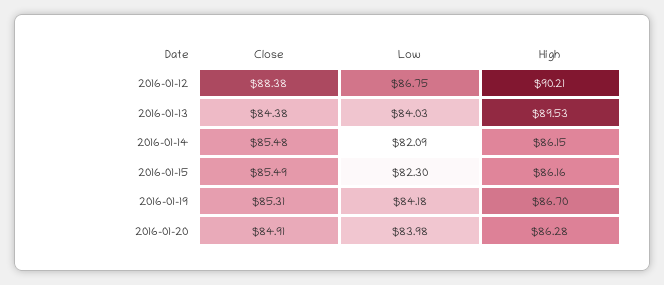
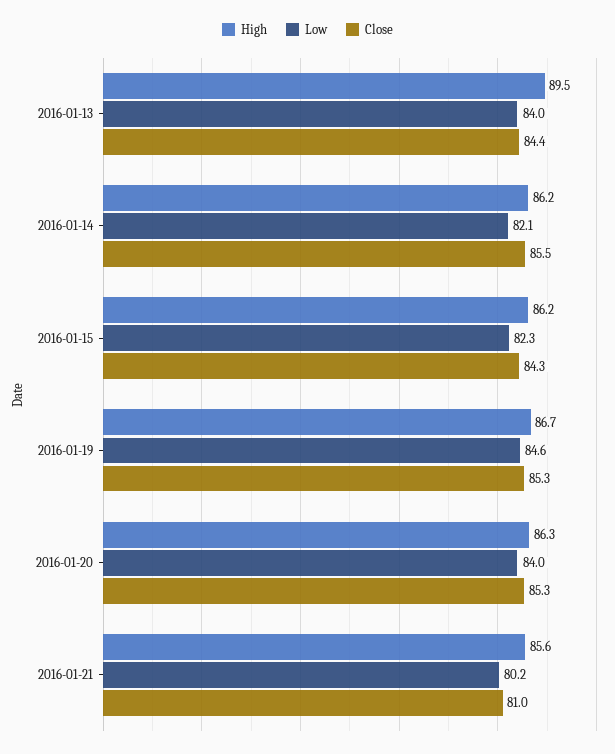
Close, 2016-01-12: 88.38 -> none
Low, 2016-01-12: 86.75 -> none
High, 2016-01-12: 90.21 -> none
Close, 2016-01-15: 85.49 -> 84.3
Low, 2016-01-19: 84.18 -> 84.6
Close, 2016-01-20: 84.91 -> 85.3
High, 2016-01-21: none -> 85.6
Low, 2016-01-21: none -> 80.2
Close, 2016-01-21: none -> 81

